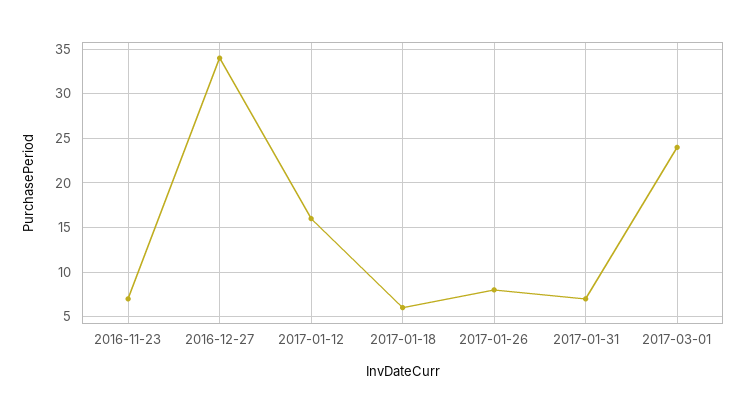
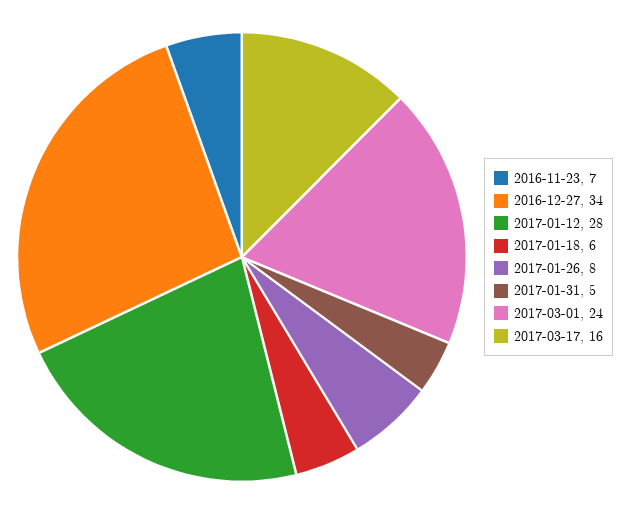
2017-01-12: 16 -> 28
2017-01-31: 7 -> 5
2017-03-17: none -> 16

